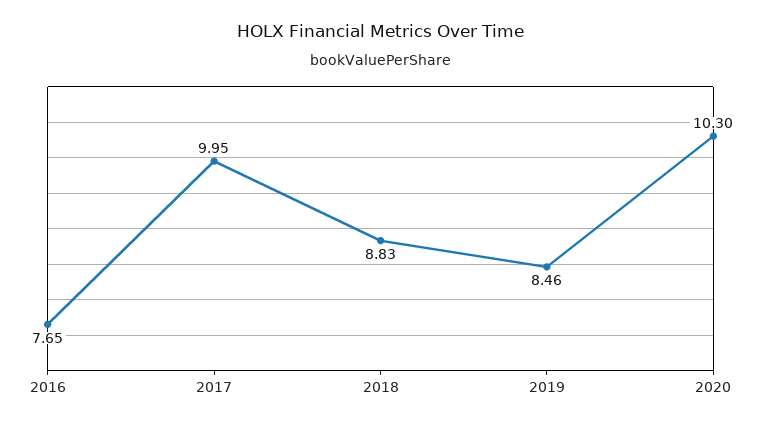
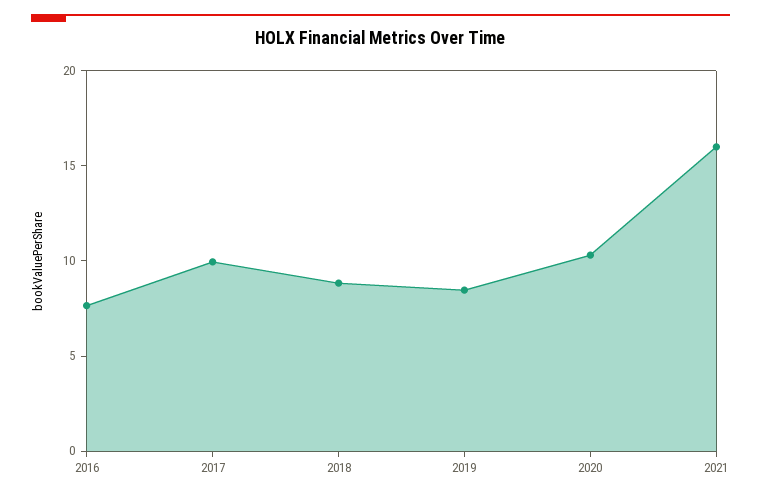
2021: none -> 16

